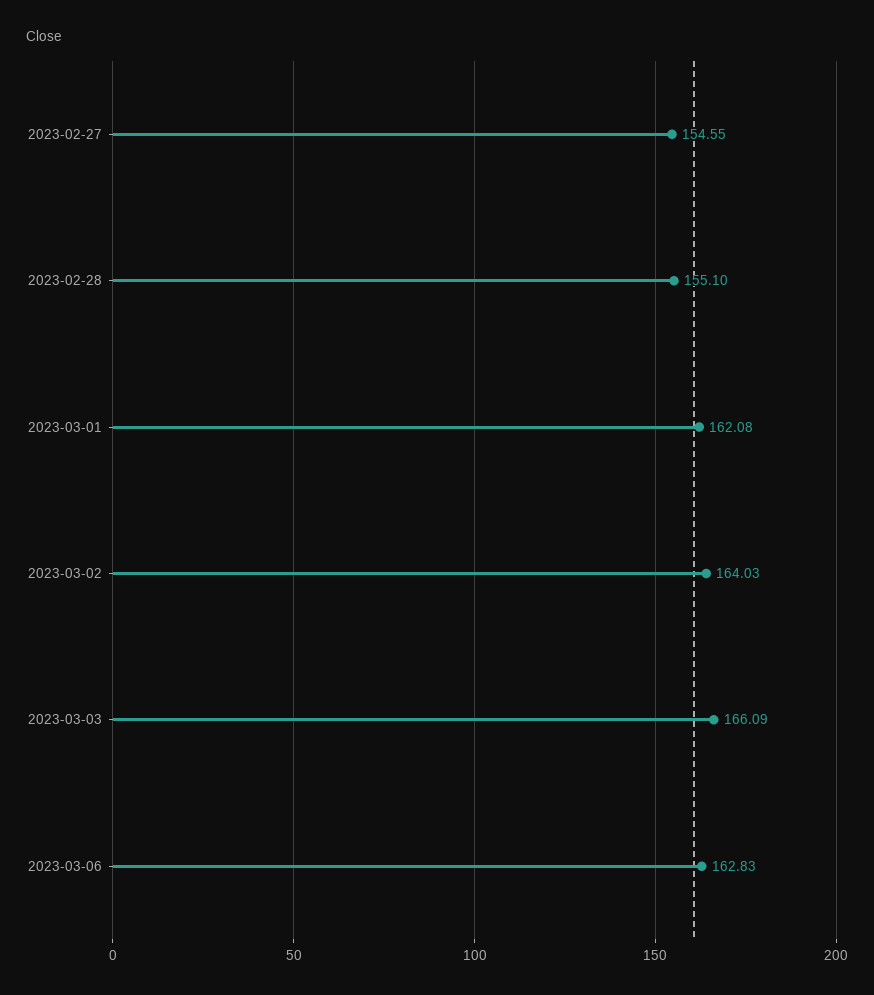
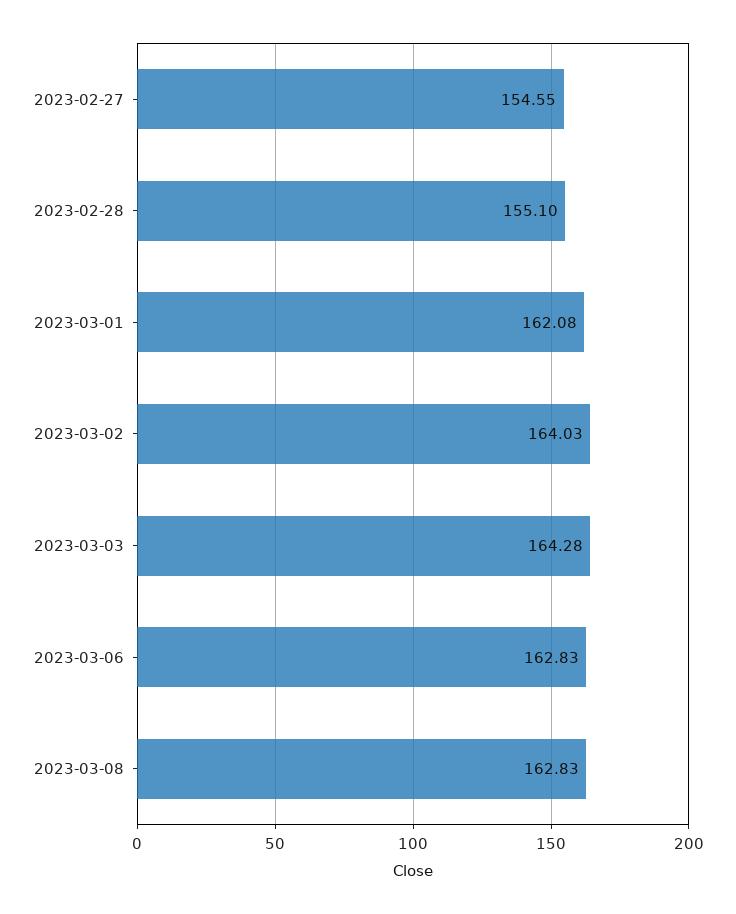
2023-03-03: 166.09 -> 164.28
2023-03-08: none -> 162.83

